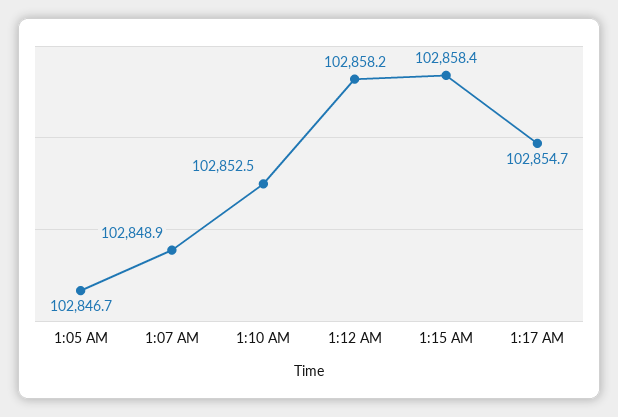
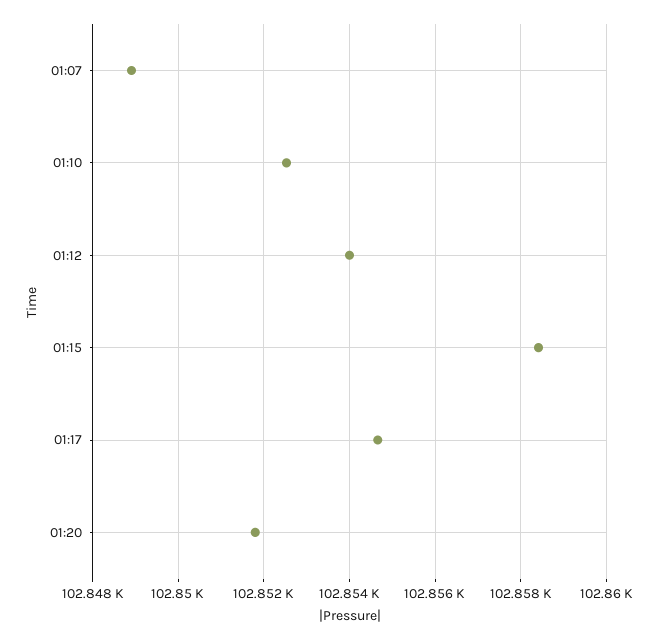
1:05 AM: 102846.7 -> none
1:12 AM: 102858.2 -> 102854
01:20: none -> 102851.8

